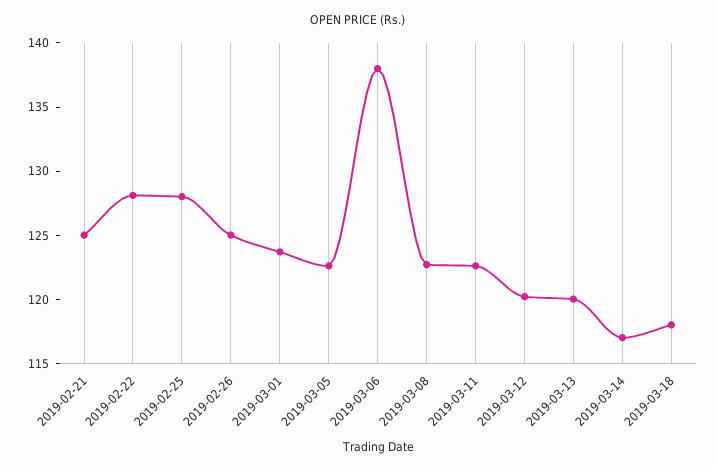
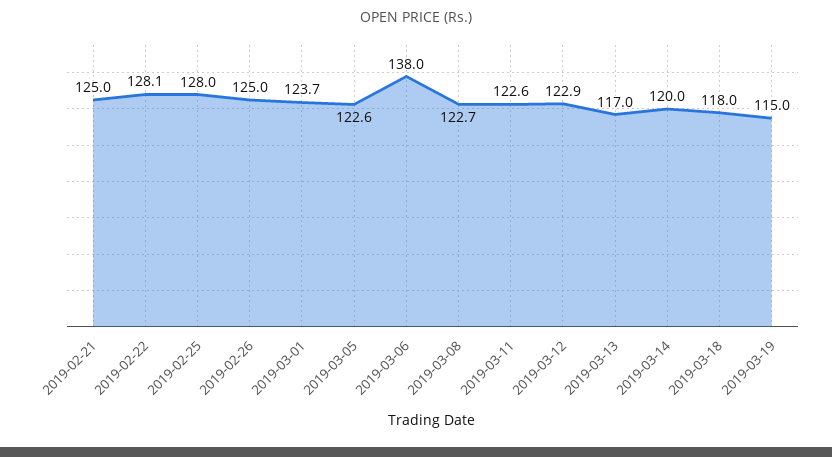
2019-03-12: 120 -> 122.9
2019-03-13: 120 -> 117
2019-03-14: 117 -> 120
2019-03-19: none -> 115

